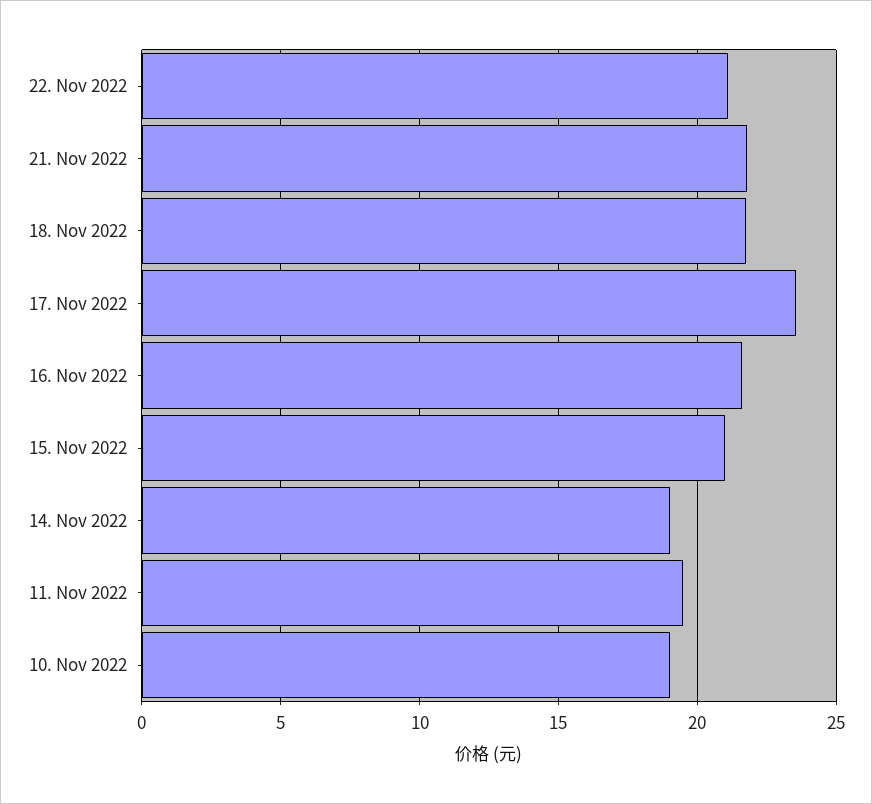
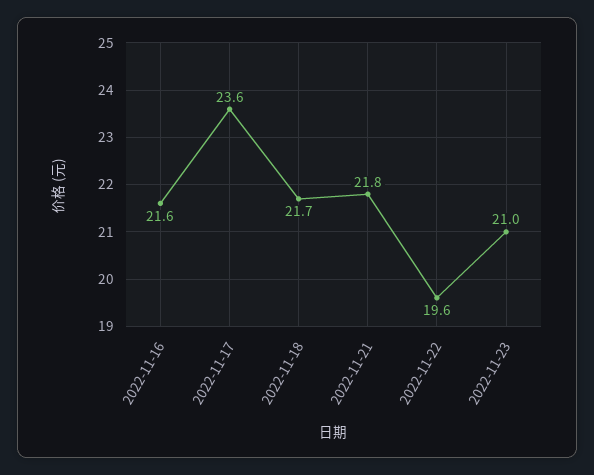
22. Nov 2022: 21 -> 19.6
15. Nov 2022: 21 -> none
14. Nov 2022: 19 -> none
11. Nov 2022: 19.5 -> none
10. Nov 2022: 19 -> none
2022-11-23: none -> 21

